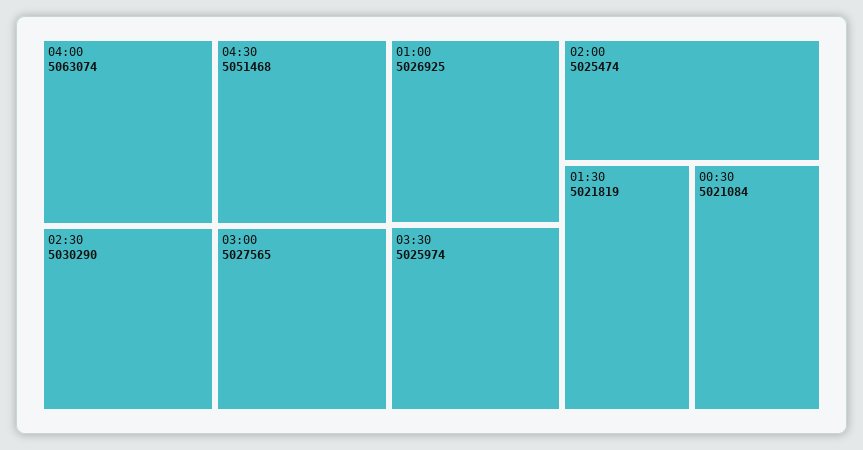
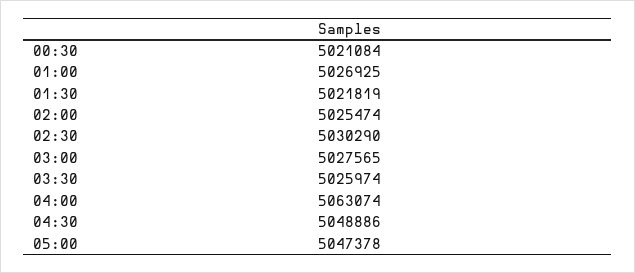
04:30: 5051468 -> 5048886
05:00: none -> 5047378

